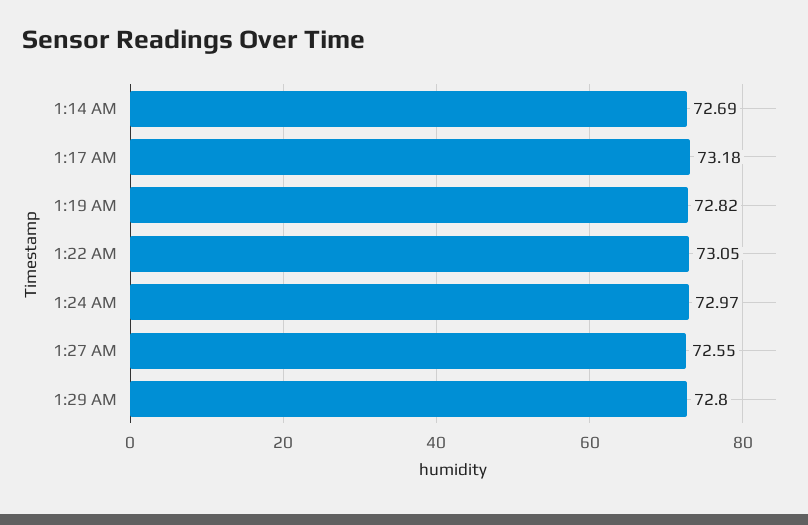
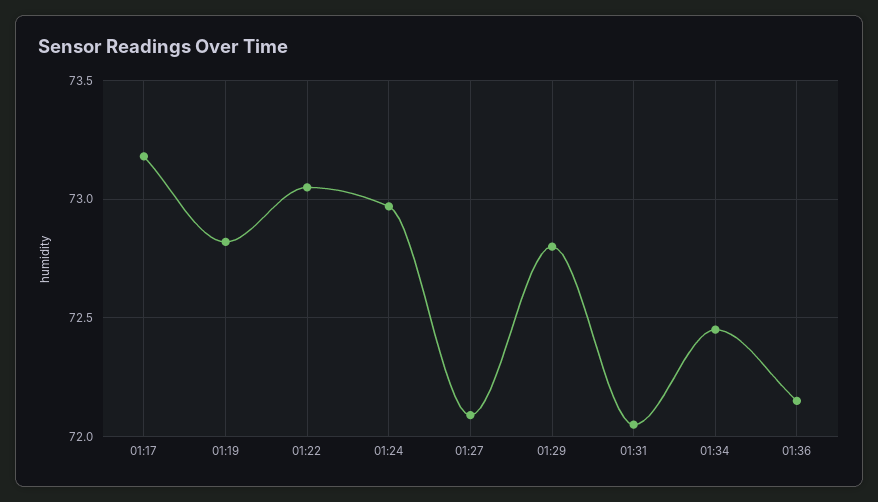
1:14 AM: 72.69 -> none
1:27 AM: 72.55 -> 72.1
01:31: none -> 72.05
01:34: none -> 72.45
01:36: none -> 72.15

